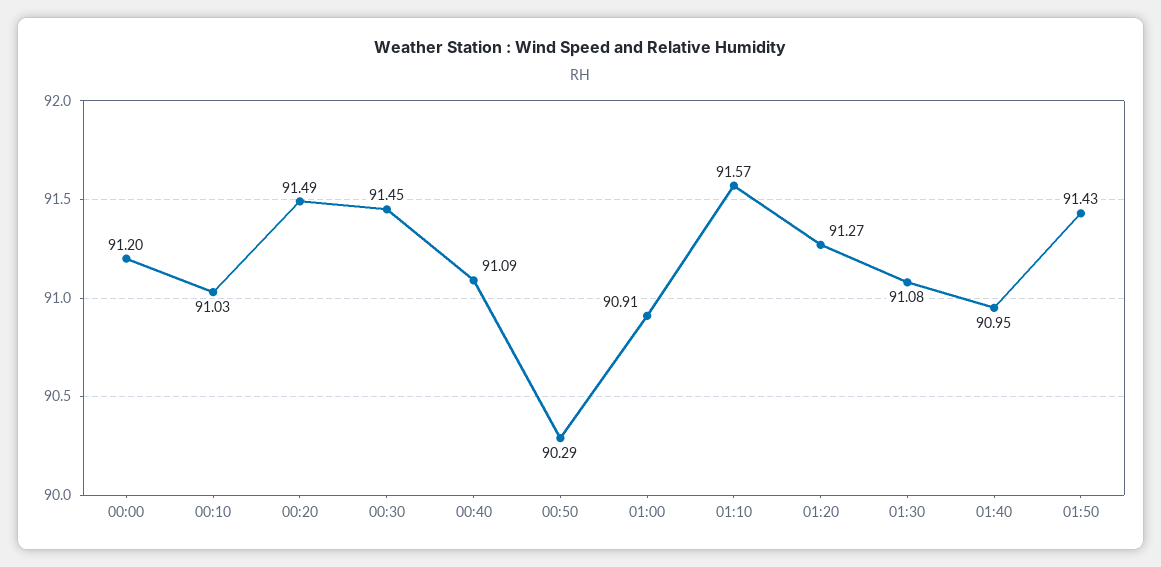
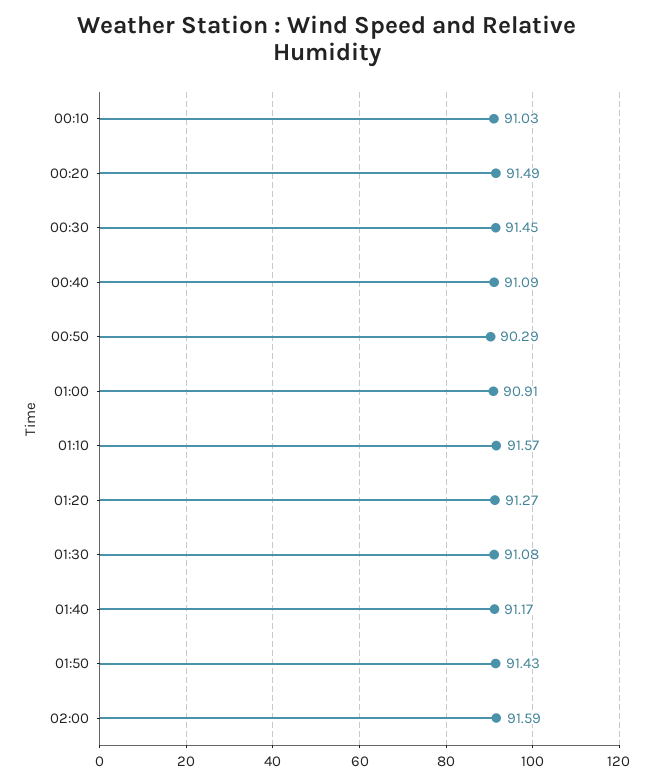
00:00: 91.2 -> none
01:40: 90.95 -> 91.17
02:00: none -> 91.59

